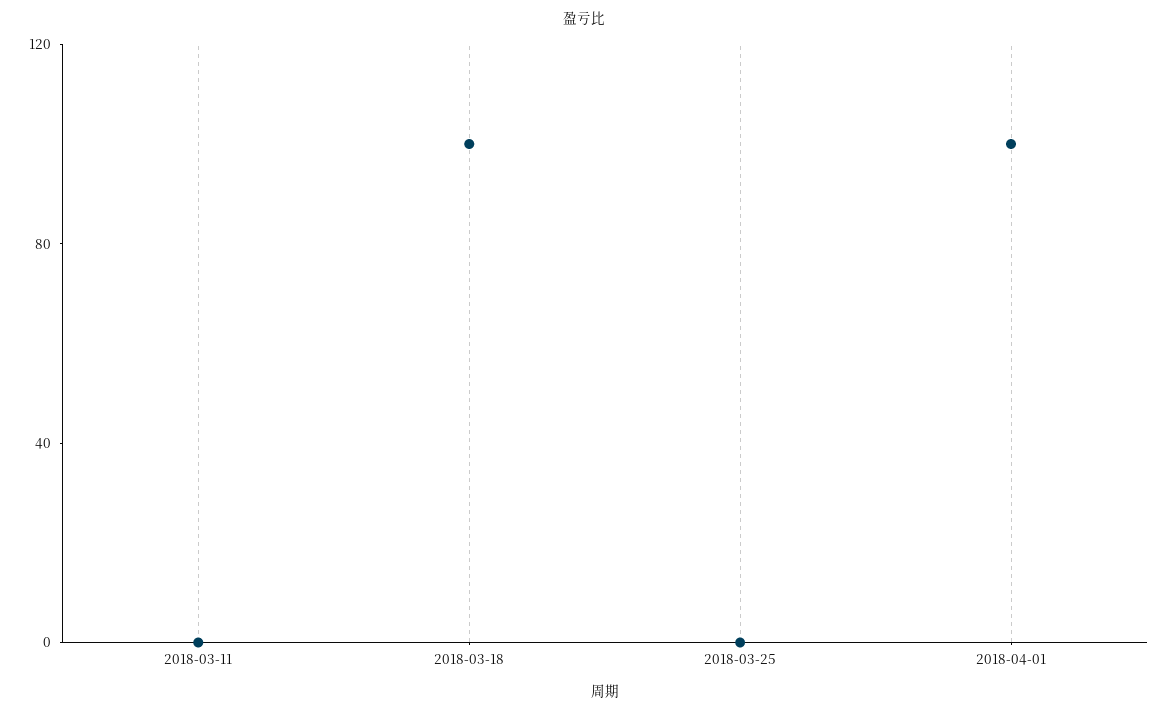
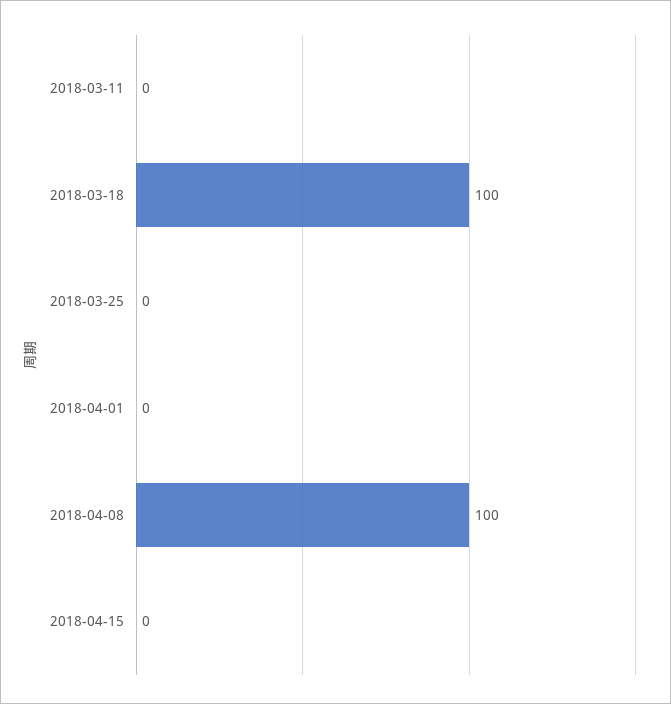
2018-04-01: 100 -> 0
2018-04-08: none -> 100
2018-04-15: none -> 0

